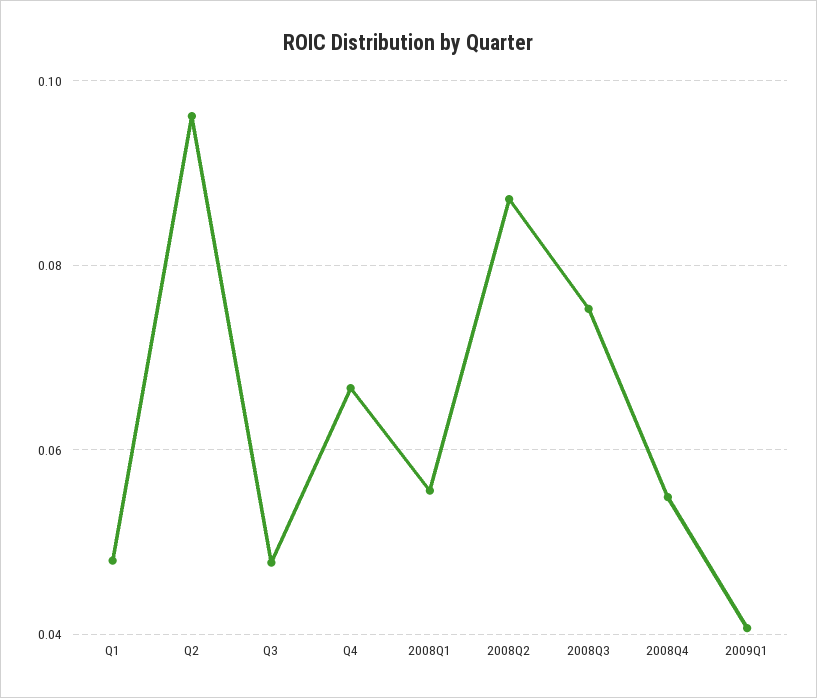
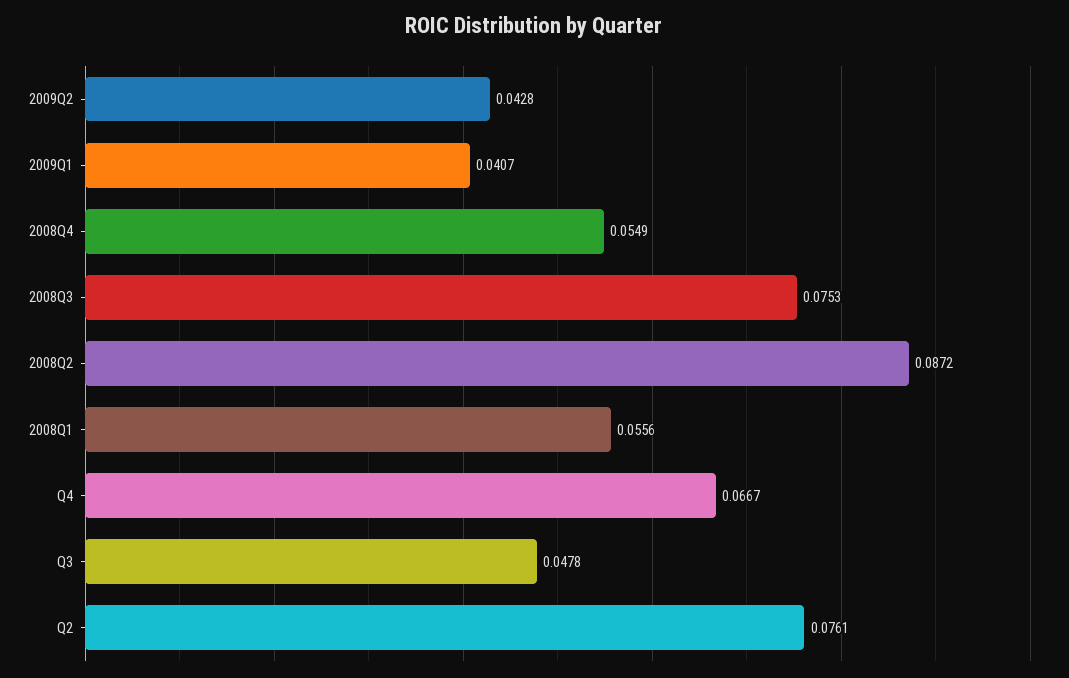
Q1: 0.048 -> none
Q2: 0.096 -> 0.0761
2009Q2: none -> 0.0428

